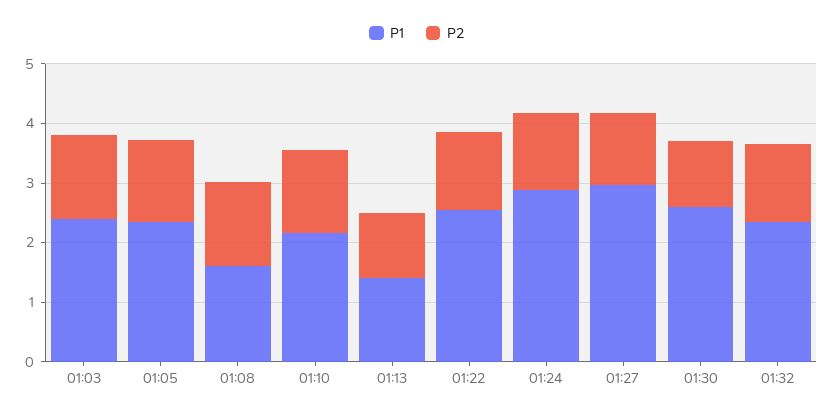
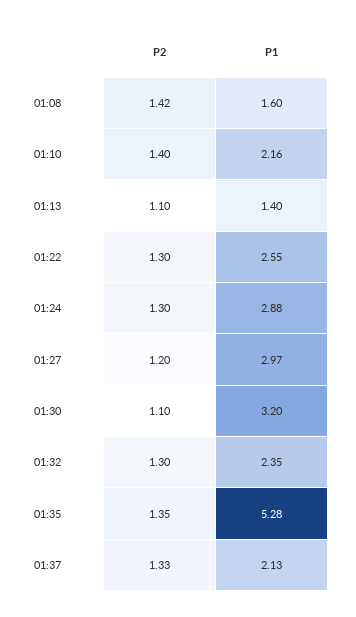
P1, 01:03: 2.4 -> none
P2, 01:03: 1.4 -> none
P1, 01:05: 2.4 -> none
P2, 01:05: 1.4 -> none
P1, 01:30: 2.6 -> 3.2
P2, 01:35: none -> 1.35
P1, 01:35: none -> 5.28
P2, 01:37: none -> 1.33
P1, 01:37: none -> 2.13

